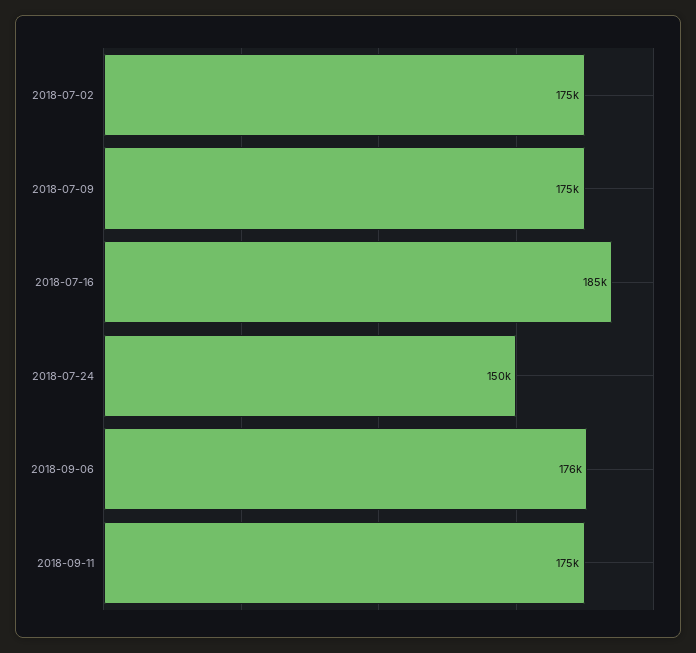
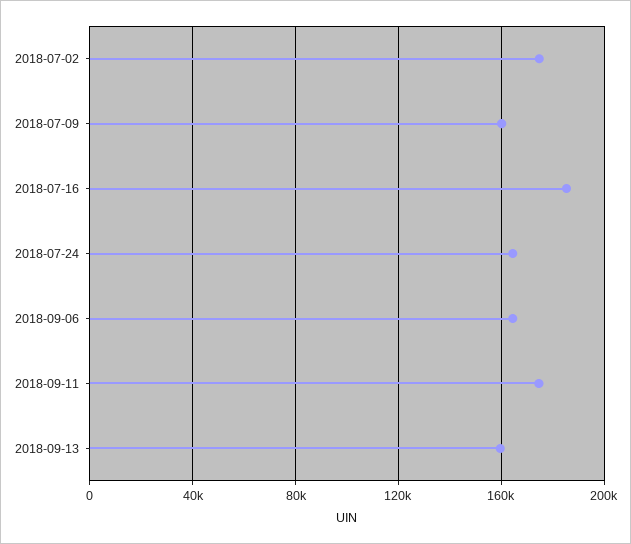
2018-07-09: 175000 -> 160000
2018-07-24: 150000 -> 165000
2018-09-06: 176000 -> 165000
2018-09-13: none -> 160000

